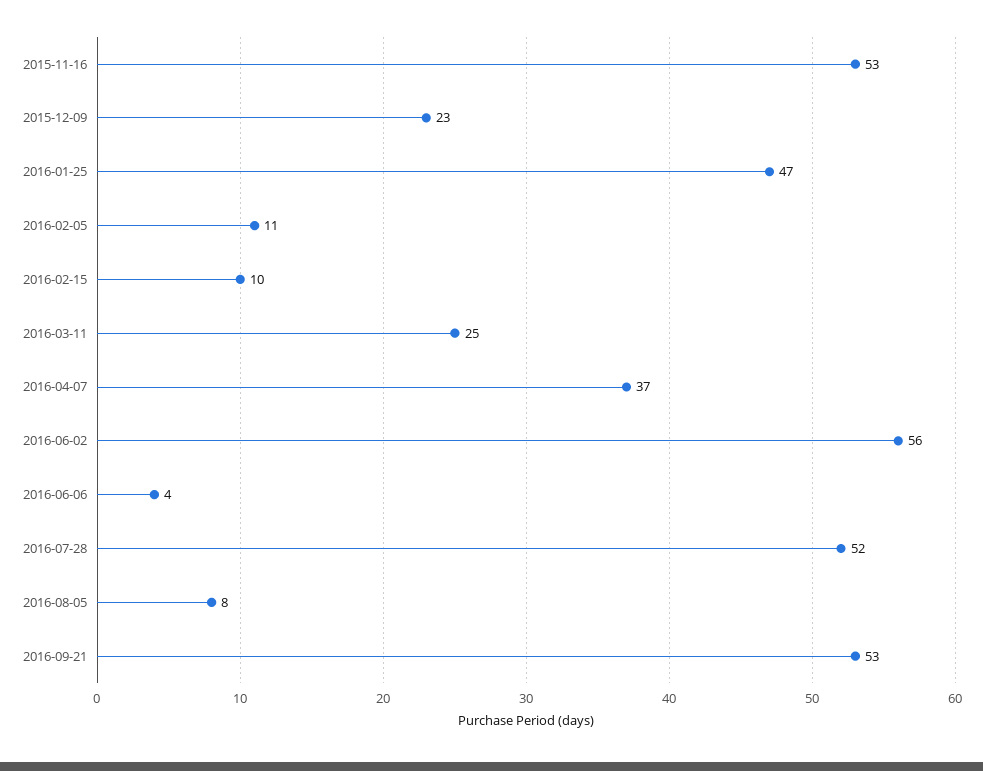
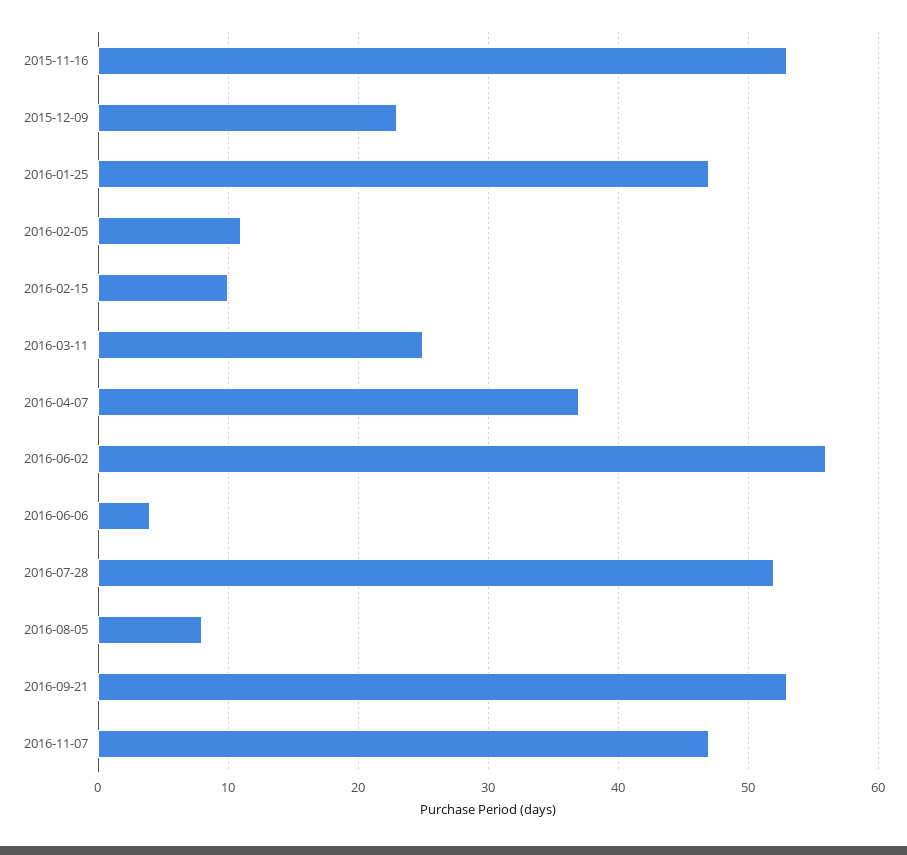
2016-11-07: none -> 47

